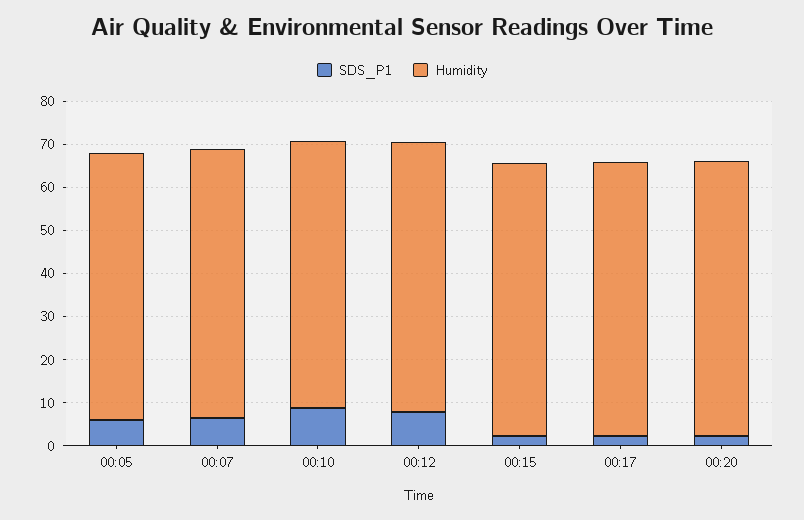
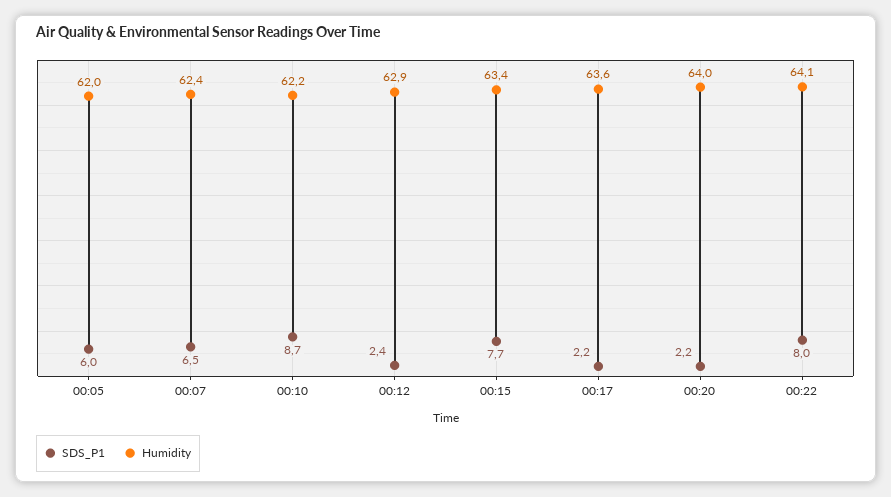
SDS_P1, 00:12: 8 -> 2.4
SDS_P1, 00:15: 2 -> 7.7
SDS_P1, 00:22: none -> 8
Humidity, 00:22: none -> 64.1

